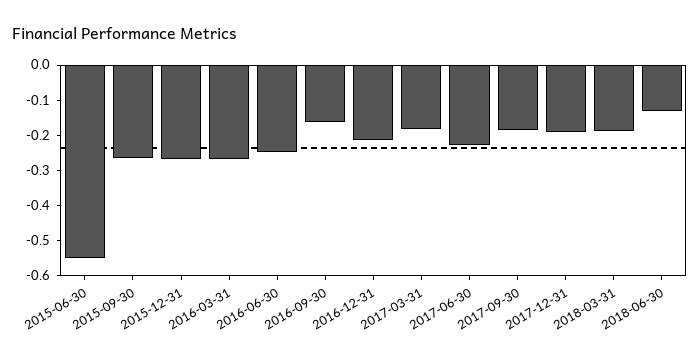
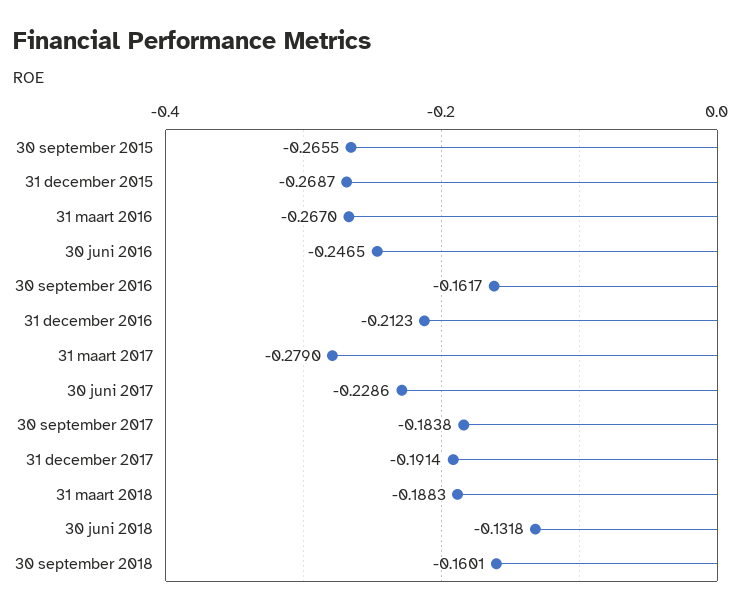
2015-06-30: -0.55 -> none
2017-03-31: -0.175 -> -0.279
30 september 2018: none -> -0.1601

